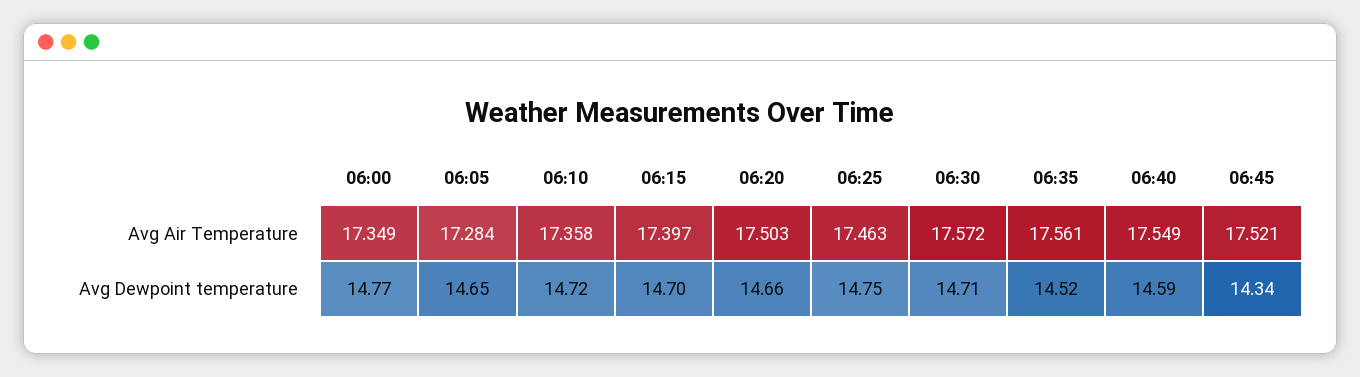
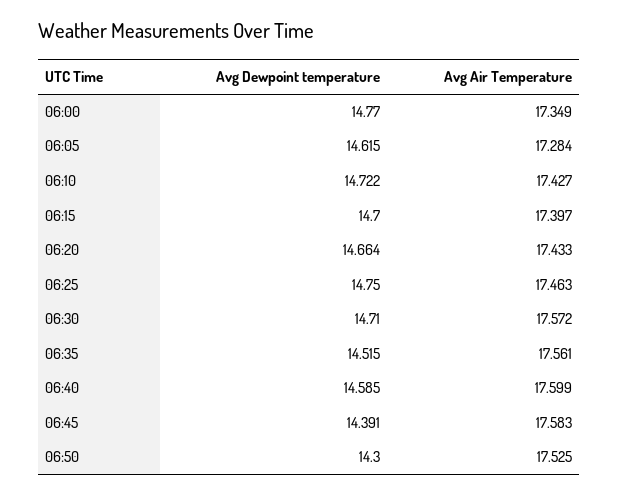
06:10, Avg Air Temperature: 17.358 -> 17.427
06:20, Avg Air Temperature: 17.503 -> 17.433
06:40, Avg Air Temperature: 17.549 -> 17.599
06:45, Avg Air Temperature: 17.521 -> 17.583
06:05, Avg Dewpoint temperature: 14.65 -> 14.615
06:45, Avg Dewpoint temperature: 14.34 -> 14.391
06:50, Avg Dewpoint temperature: none -> 14.3
06:50, Avg Air Temperature: none -> 17.525

